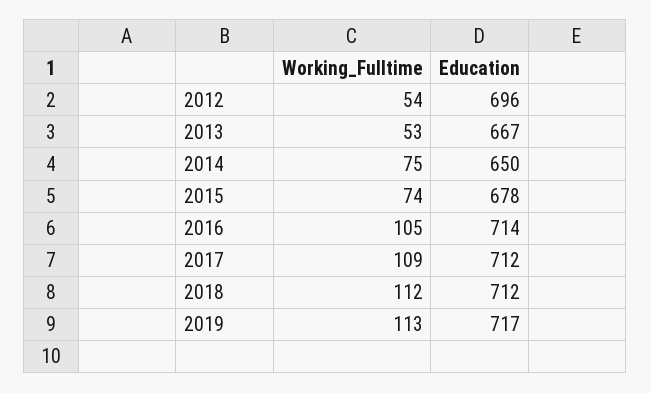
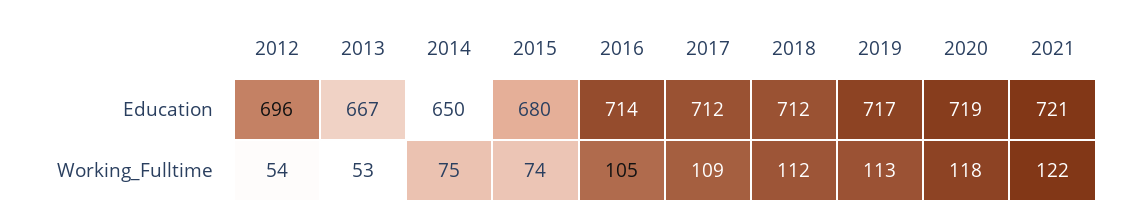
Education, 2015: 678 -> 680
Education, 2020: none -> 719
Education, 2021: none -> 721
Working_Fulltime, 2020: none -> 118
Working_Fulltime, 2021: none -> 122

